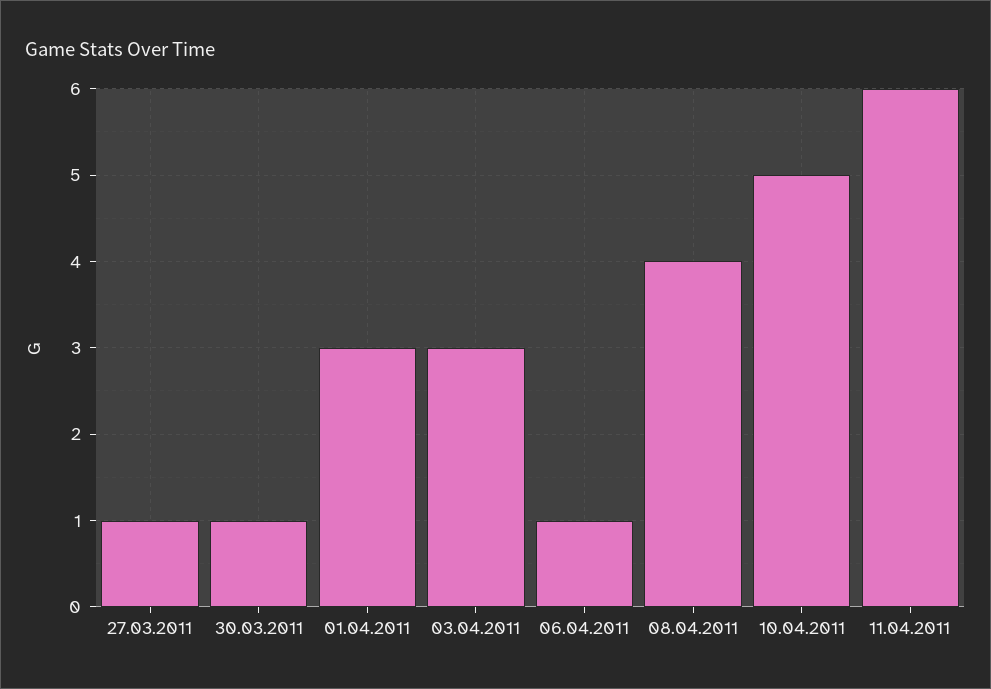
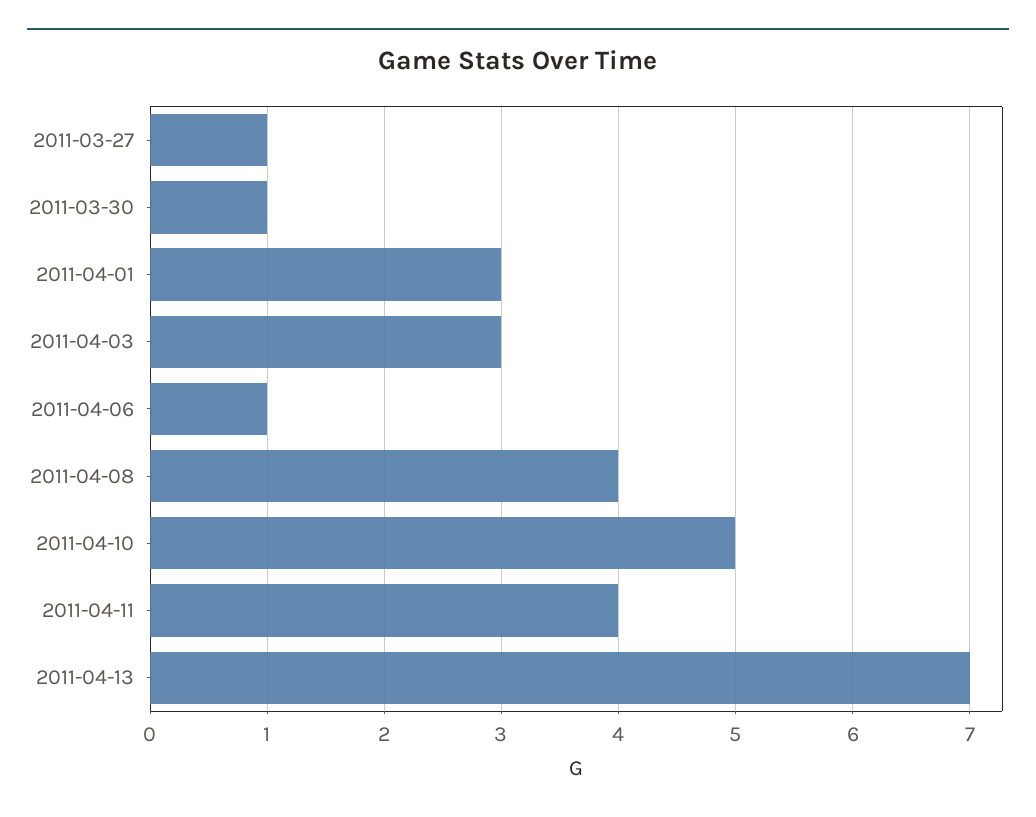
11.04.2011: 6 -> 4
2011-04-13: none -> 7

